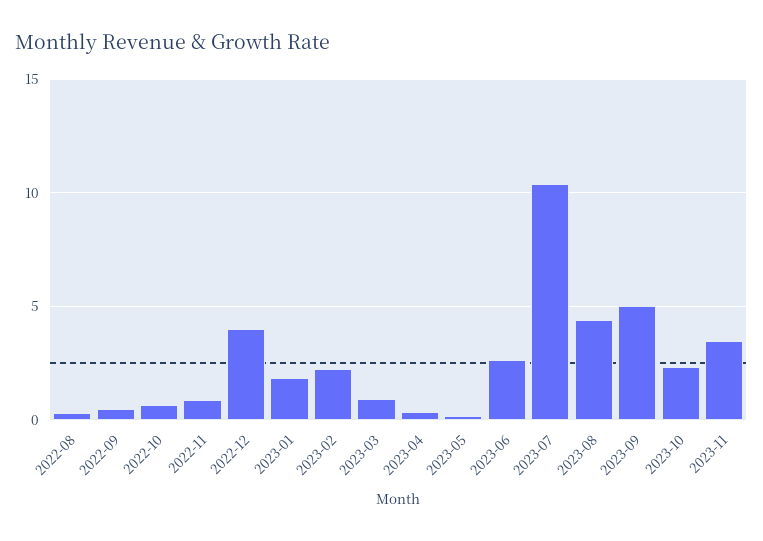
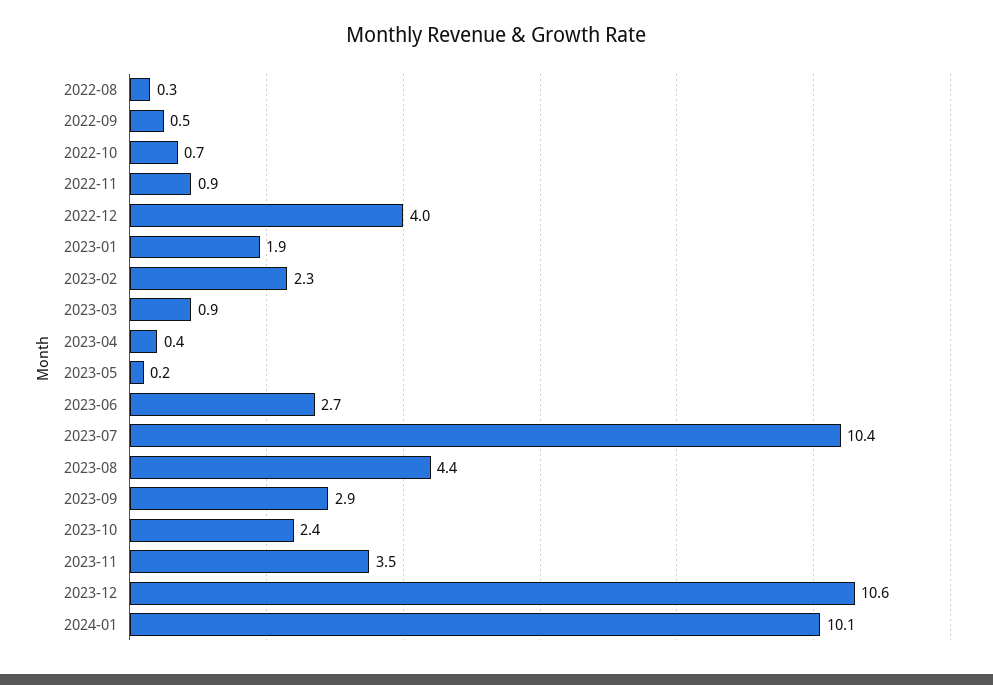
2023-09: 5 -> 2.9
2023-12: none -> 10.6
2024-01: none -> 10.1

